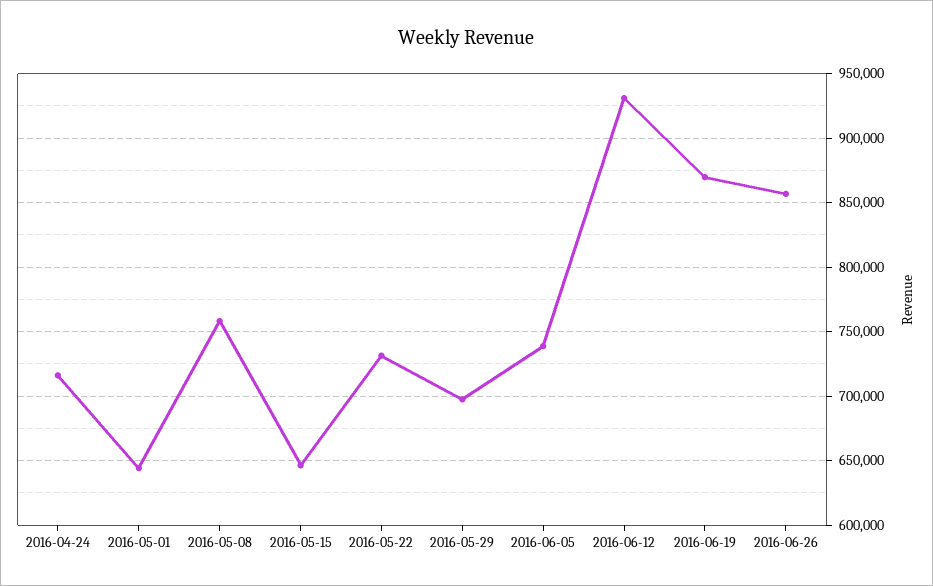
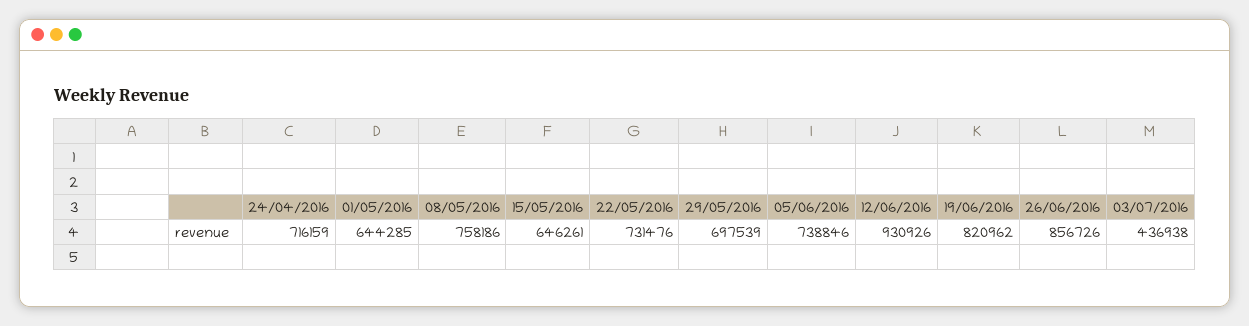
2016-06-19: 870000 -> 820962
03/07/2016: none -> 436938

